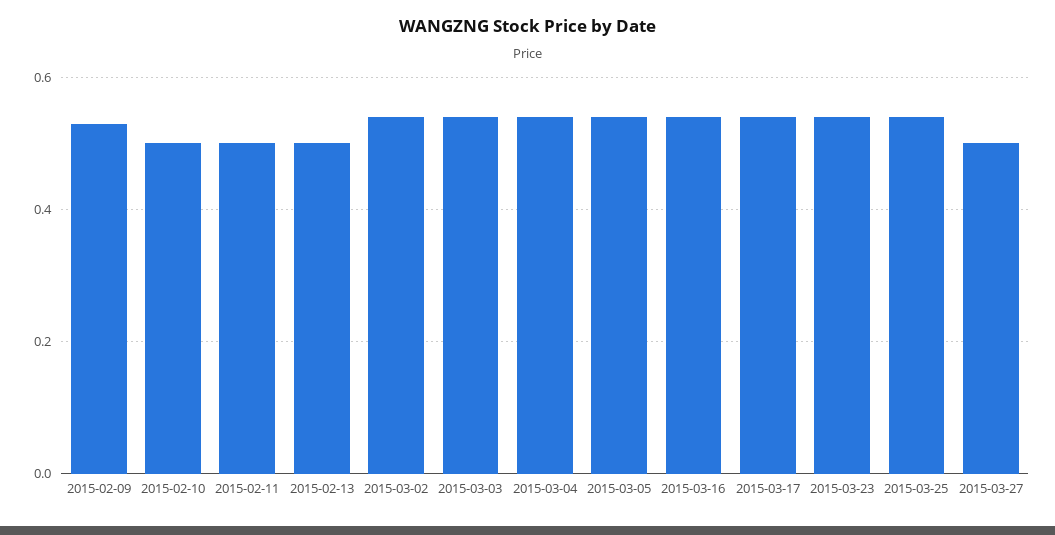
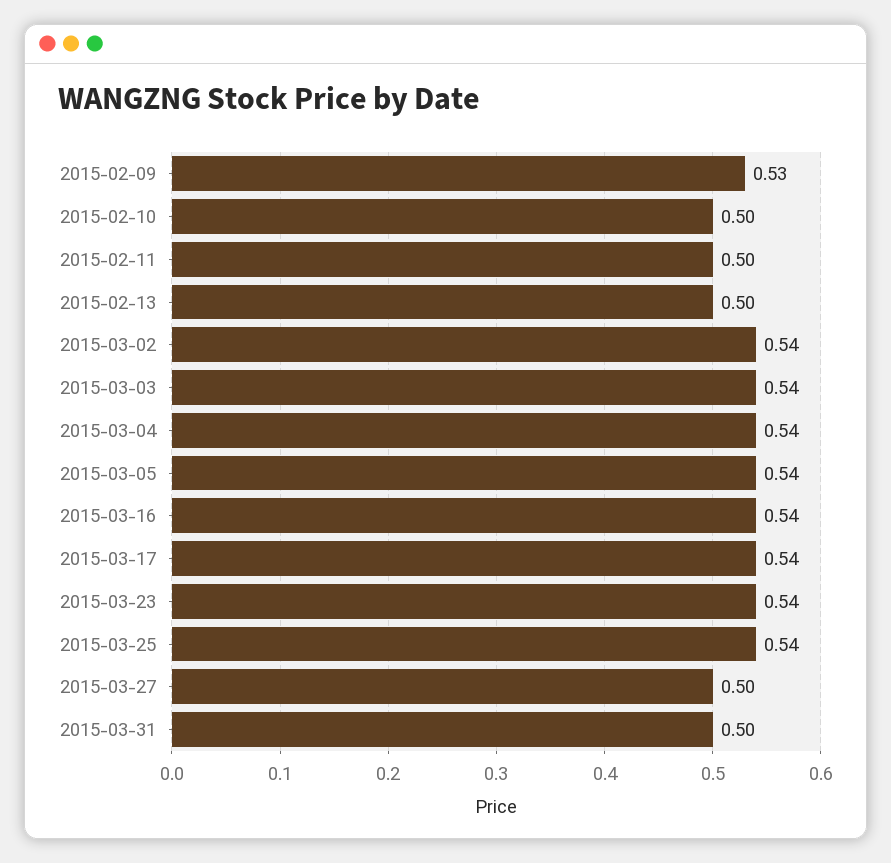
2015-03-31: none -> 0.5

